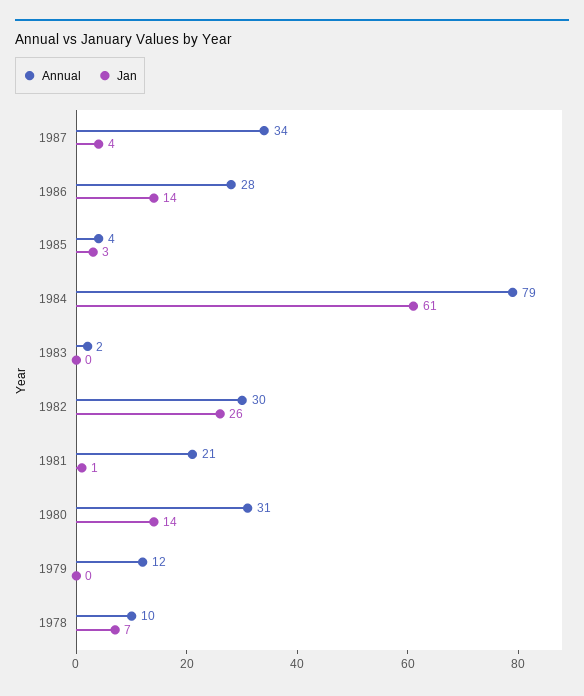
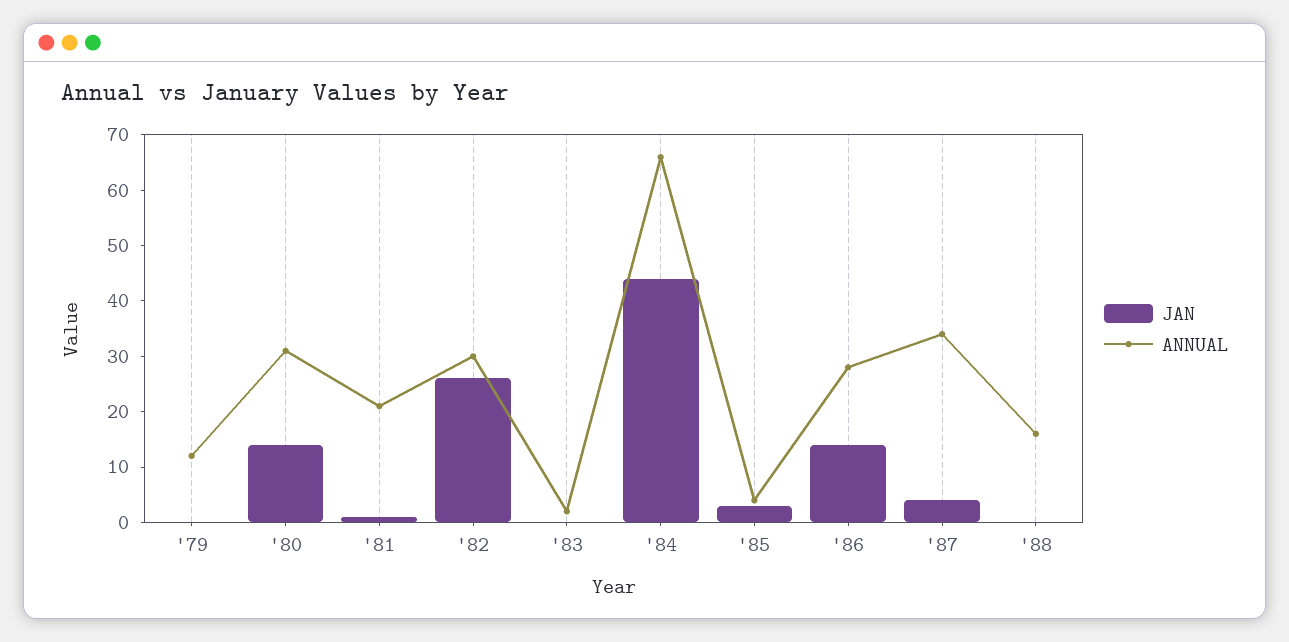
Annual, 1984: 79 -> 65
Jan, 1984: 61 -> 45
Annual, 1978: 10 -> none
Jan, 1978: 7 -> none
Jan, '88: none -> 0
Annual, '88: none -> 15

